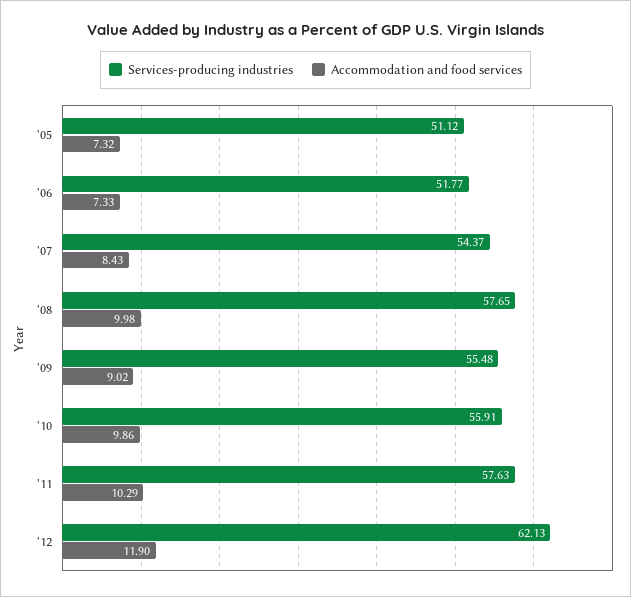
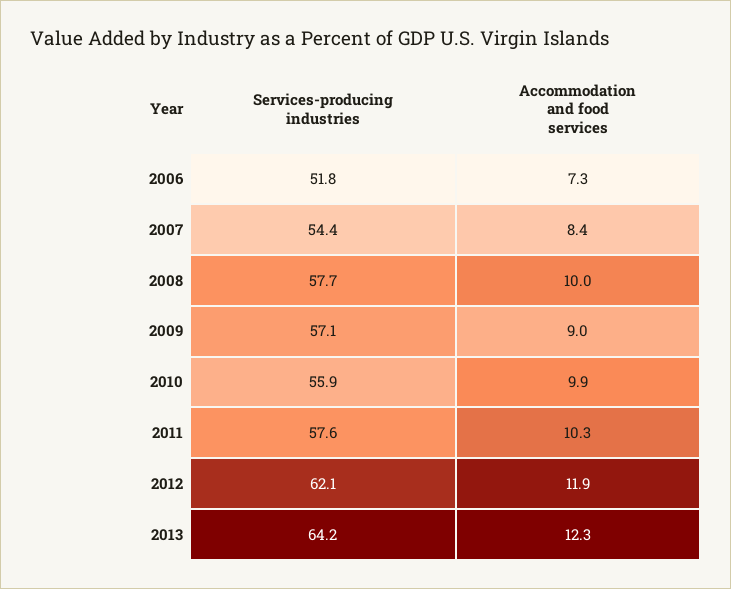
Services-producing industries, '05: 51.12 -> none
Accommodation and food services, '05: 7.32 -> none
Services-producing industries, '09: 55.48 -> 57.1
Services-producing industries, 2013: none -> 64.2
Accommodation and food services, 2013: none -> 12.3

